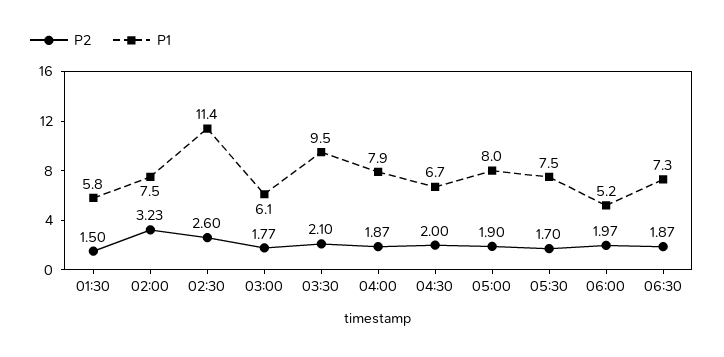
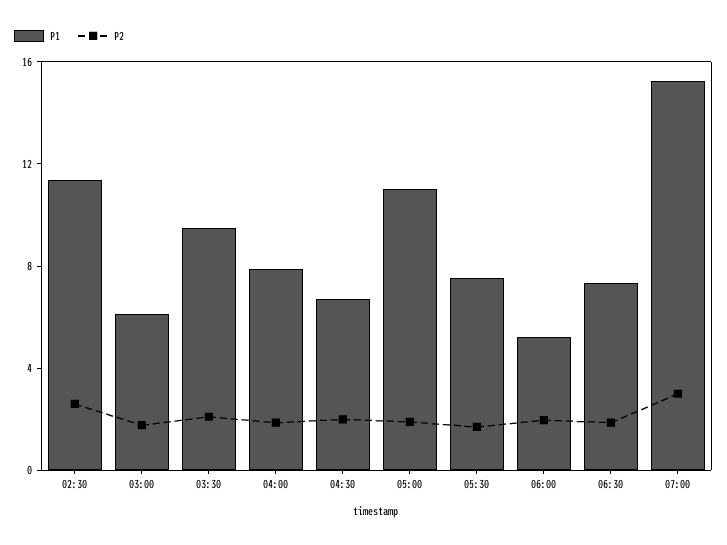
P2, 01:30: 1.5 -> none
P1, 01:30: 5.8 -> none
P2, 02:00: 3.23 -> none
P1, 02:00: 7.5 -> none
P1, 05:00: 8 -> 11
P1, 07:00: none -> 15
P2, 07:00: none -> 3

